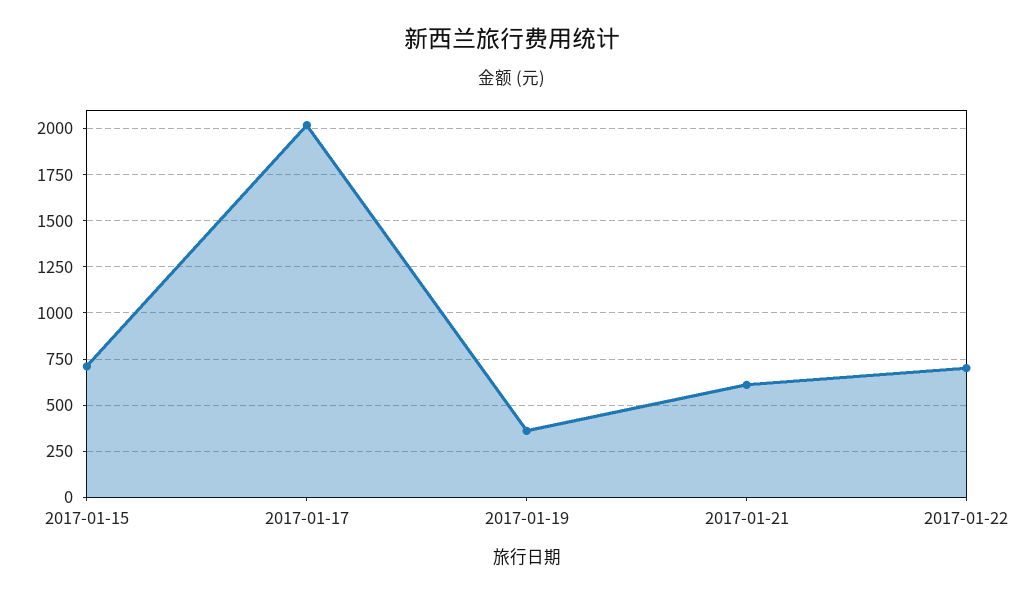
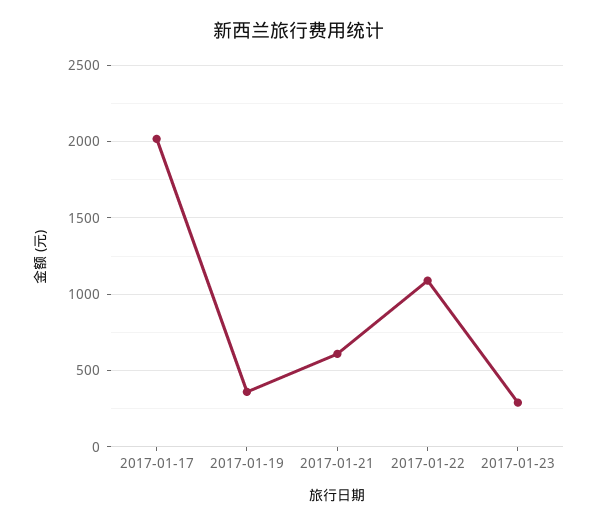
2017-01-15: 700 -> none
2017-01-22: 700 -> 1100
2017-01-23: none -> 300

